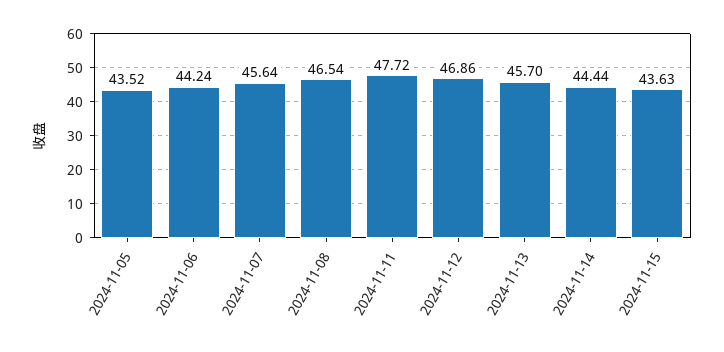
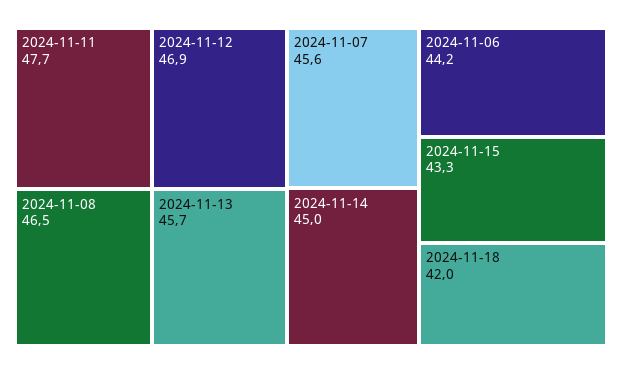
2024-11-05: 43.52 -> none
2024-11-14: 44.44 -> 45
2024-11-15: 43.63 -> 43.3
2024-11-18: none -> 42

